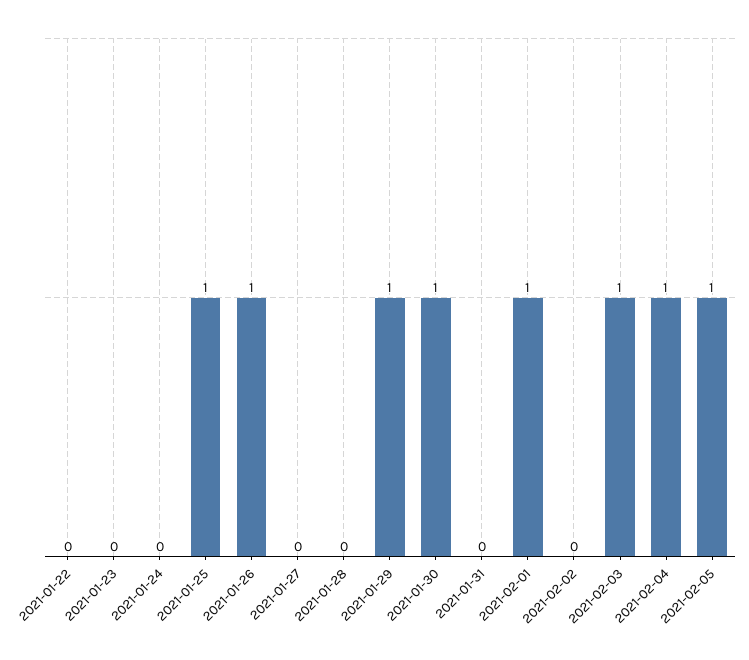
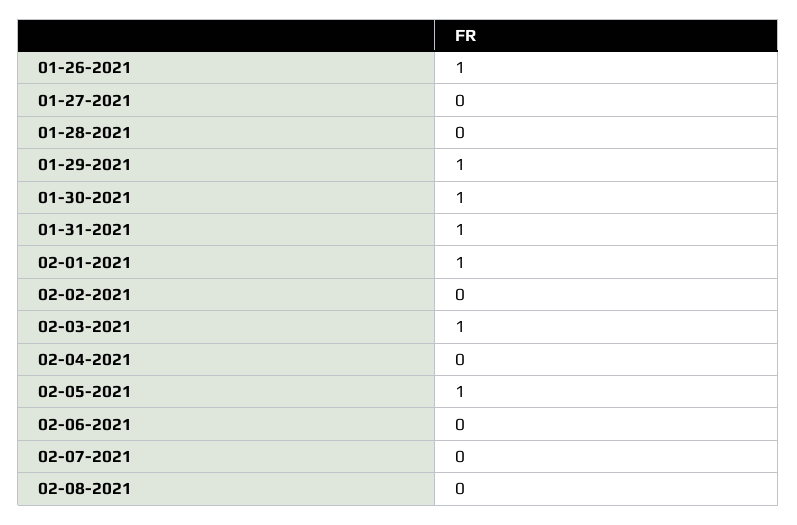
2021-01-22: 0 -> none
2021-01-23: 0 -> none
2021-01-24: 0 -> none
2021-01-25: 1 -> none
2021-01-31: 0 -> 1
2021-02-04: 1 -> 0
02-06-2021: none -> 0
02-07-2021: none -> 0
02-08-2021: none -> 0

